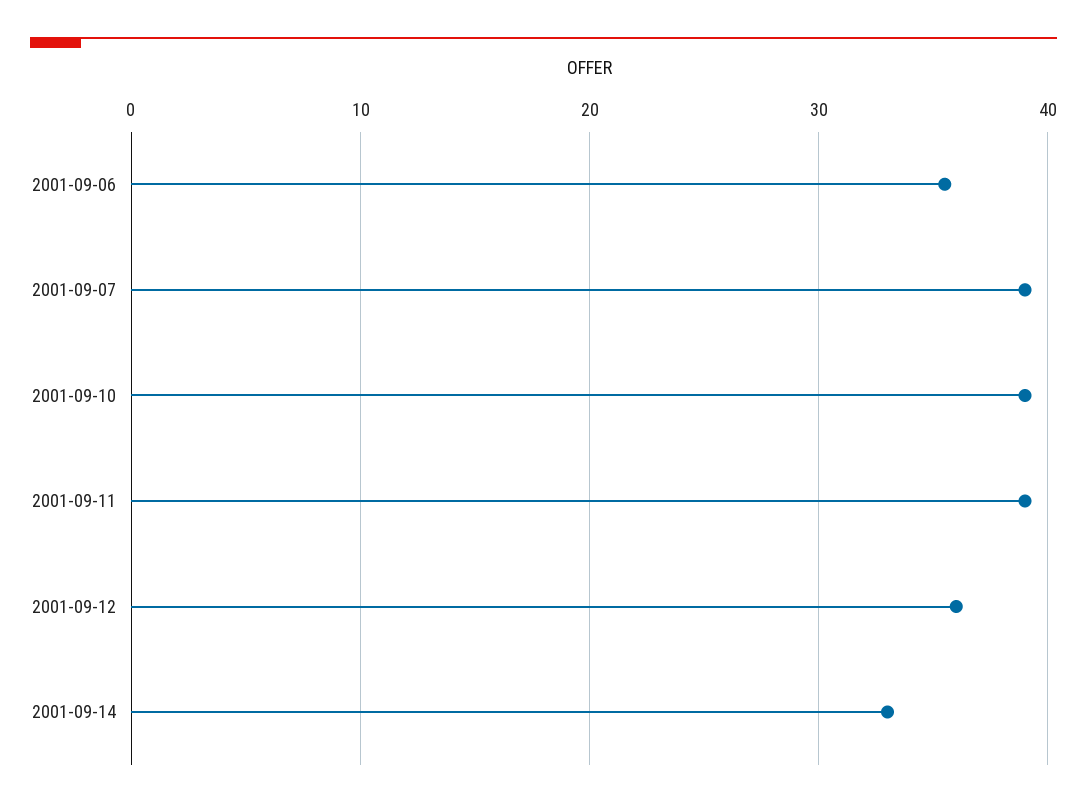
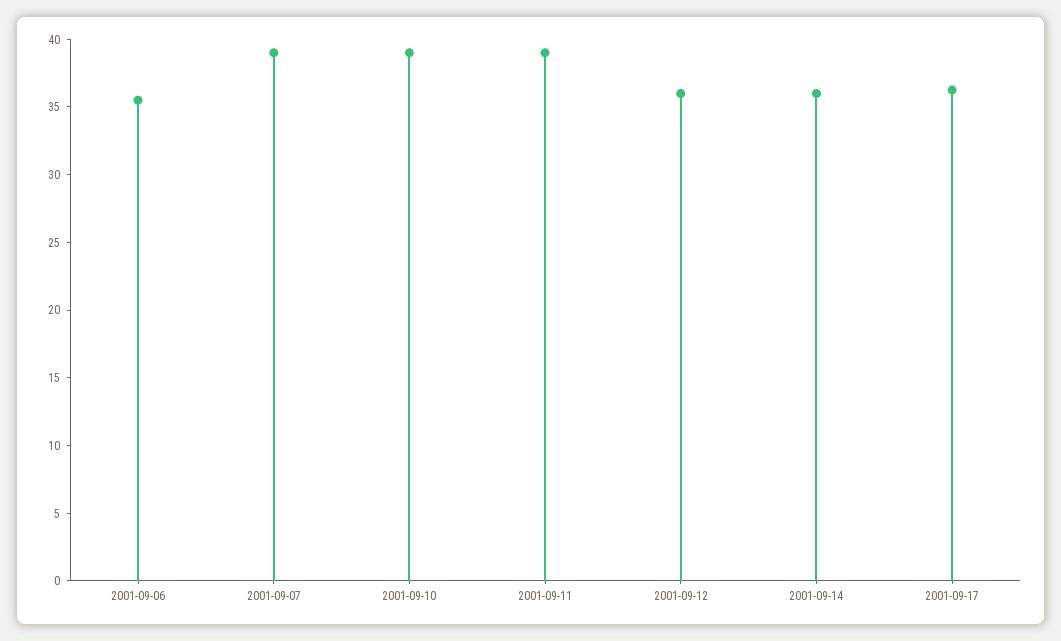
2001-09-14: 33 -> 36
2001-09-17: none -> 36

